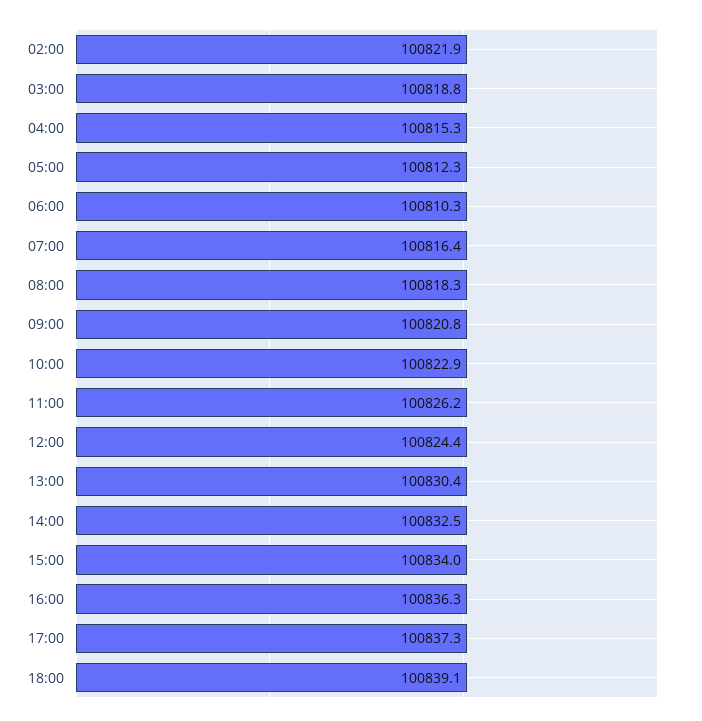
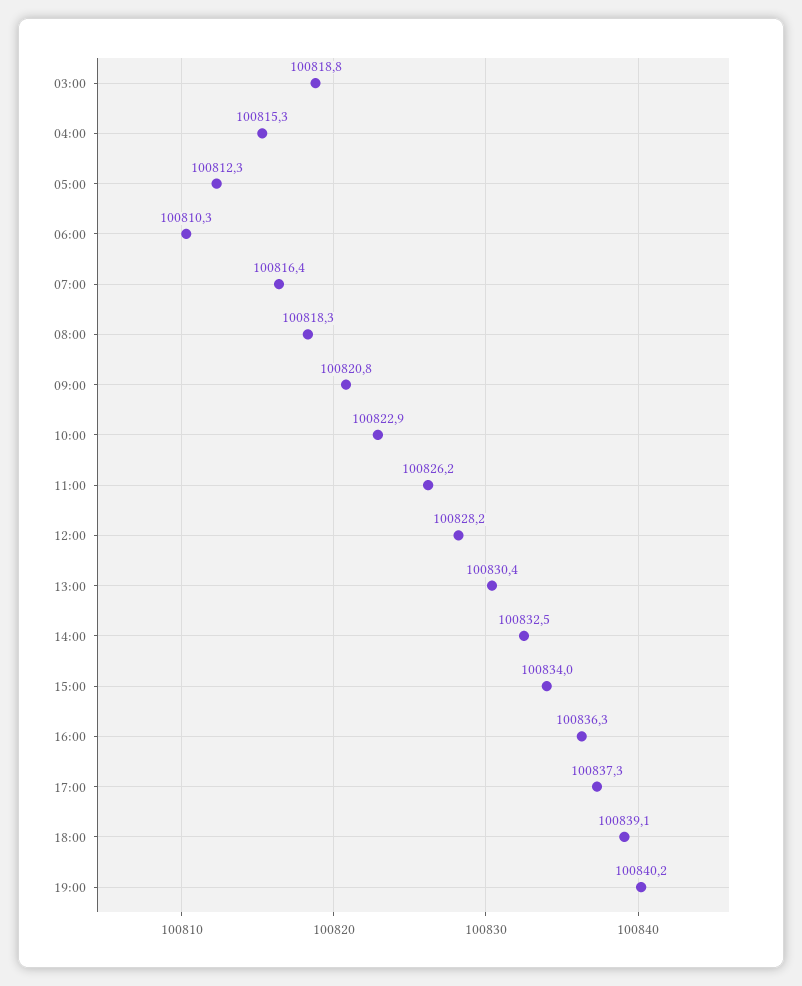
02:00: 100821.9 -> none
12:00: 100824.4 -> 100828.2
19:00: none -> 100840.2

